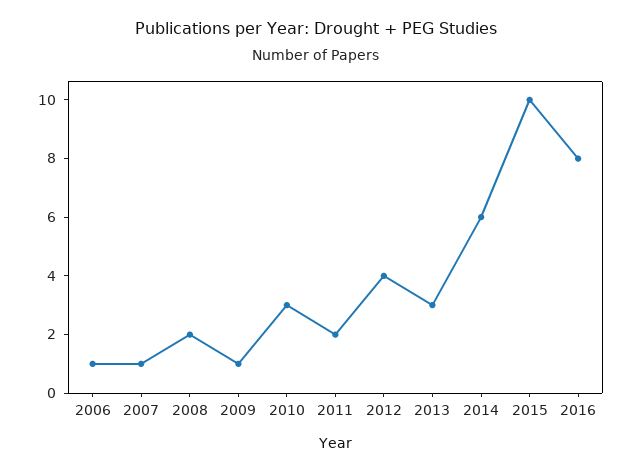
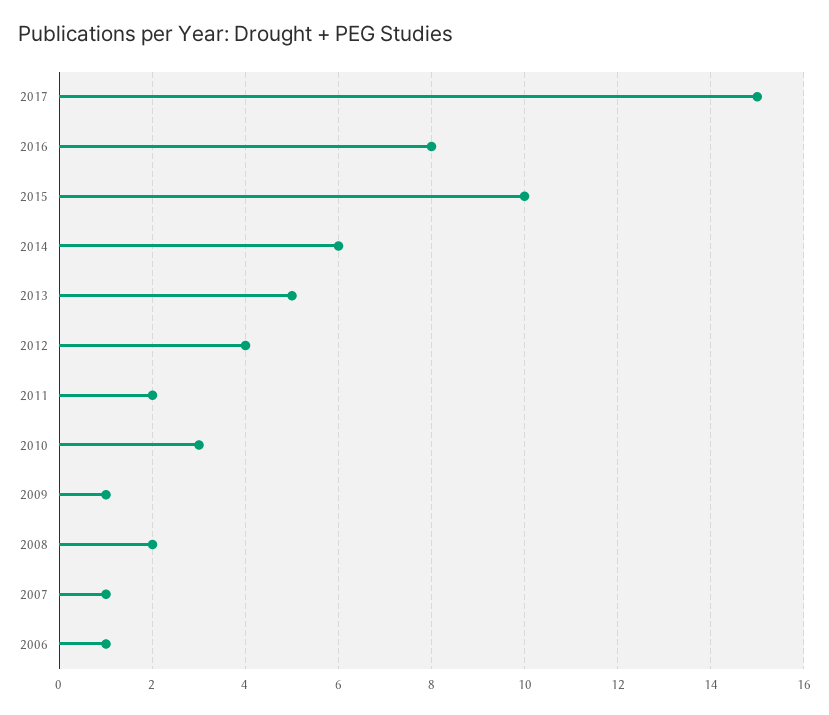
2013: 3 -> 5
2017: none -> 15

